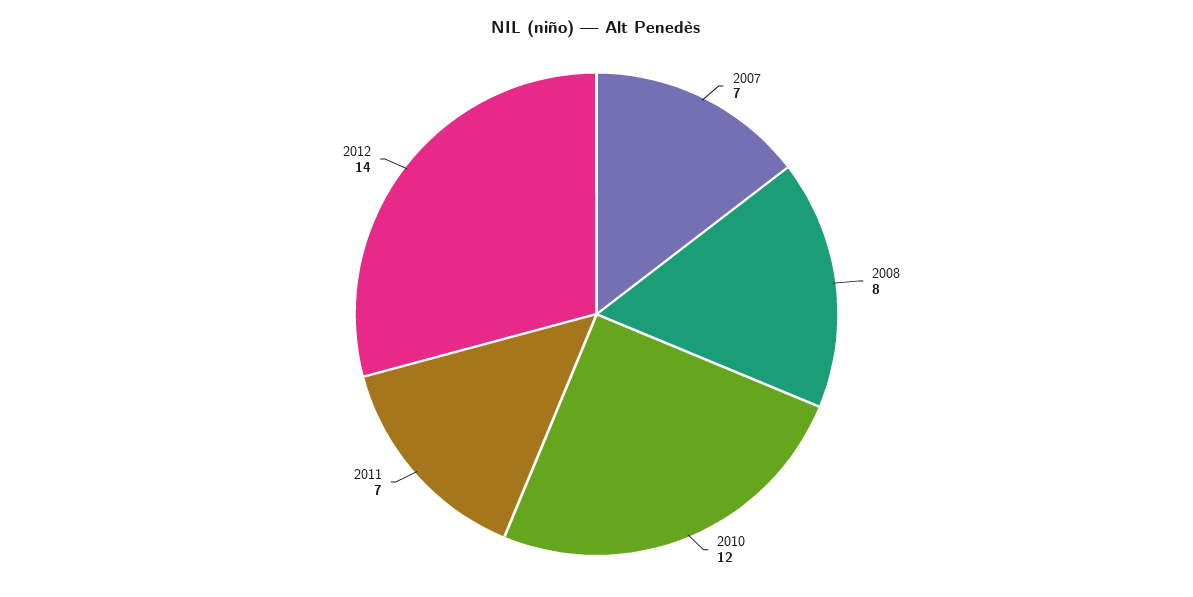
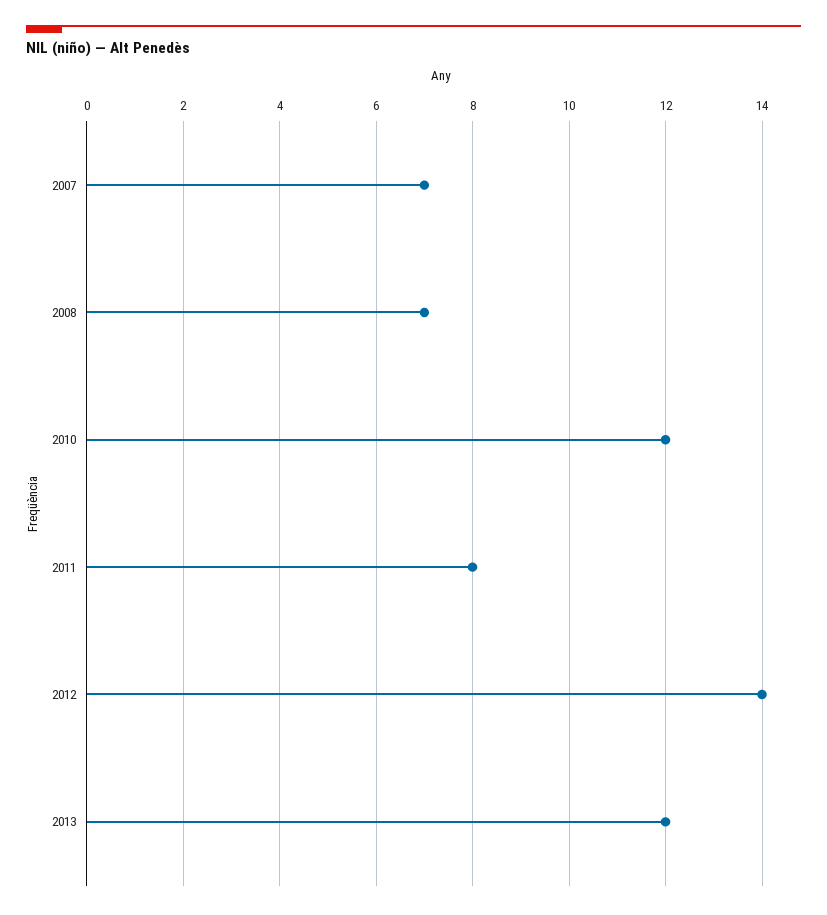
2008: 8 -> 7
2011: 7 -> 8
2013: none -> 12

